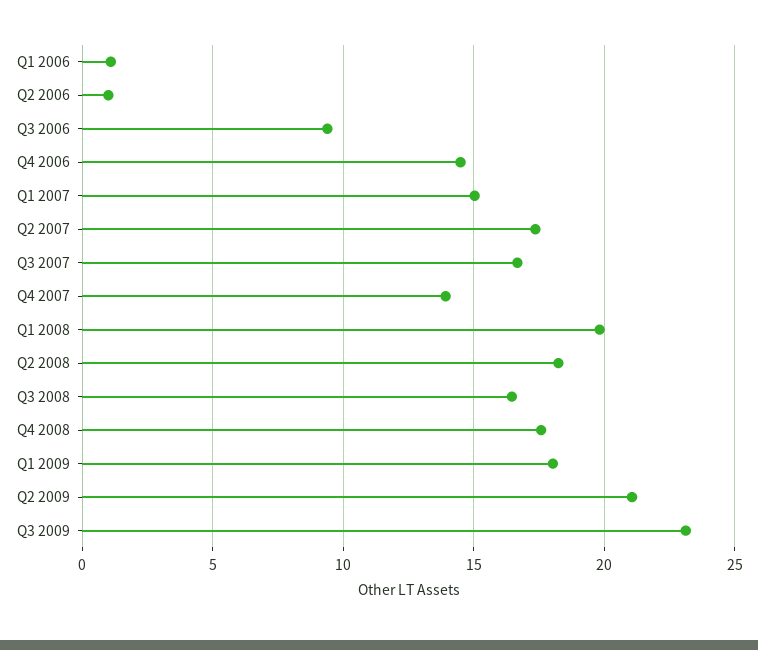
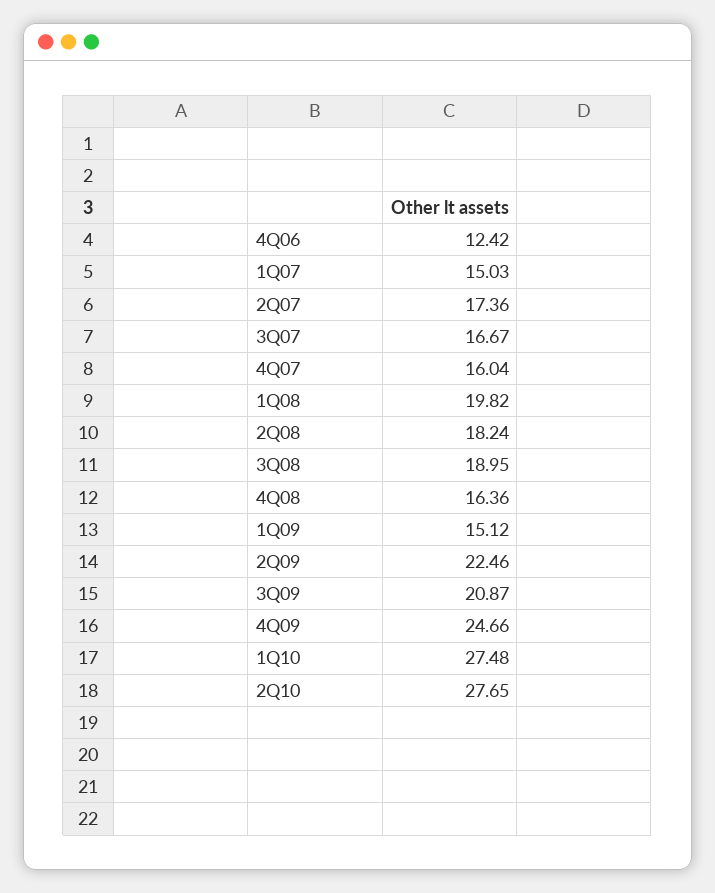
Q1 2006: 1 -> none
Q2 2006: 1 -> none
Q3 2006: 9.5 -> none
Q4 2006: 14.5 -> 12.42
Q4 2007: 14 -> 16.04
Q3 2008: 16.5 -> 18.95
Q4 2008: 17.5 -> 16.36
Q1 2009: 18 -> 15.12
Q2 2009: 21 -> 22.46
Q3 2009: 23 -> 20.87
4Q09: none -> 24.66
1Q10: none -> 27.48
2Q10: none -> 27.65

